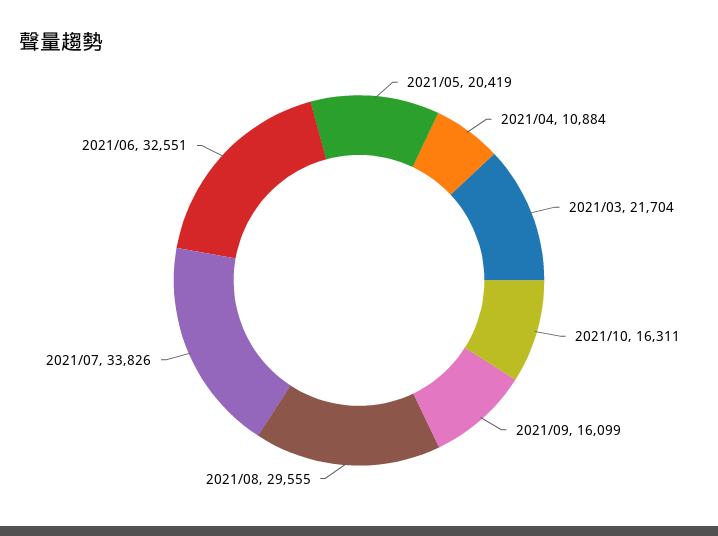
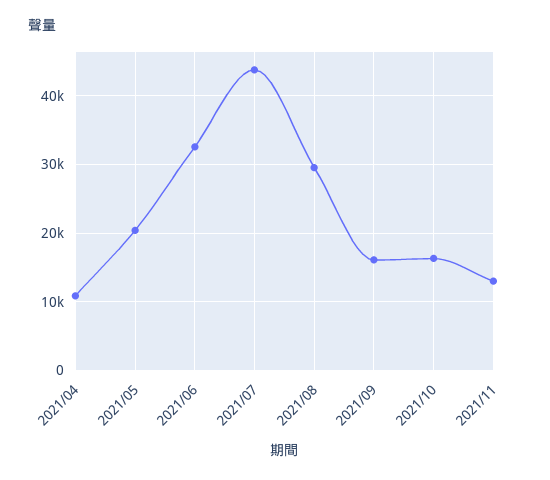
2021/03: 21704 -> none
2021/07: 33826 -> 44000
2021/11: none -> 13000

